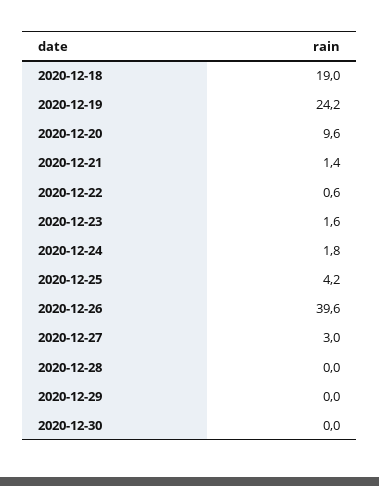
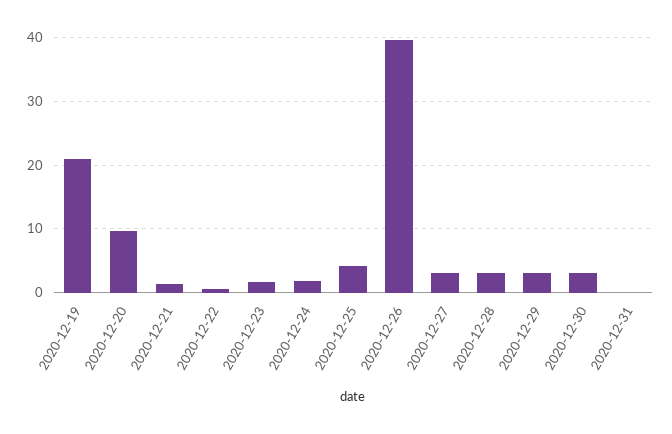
2020-12-18: 19 -> none
2020-12-19: 24.2 -> 21
2020-12-28: 0 -> 3
2020-12-29: 0 -> 3
2020-12-30: 0 -> 3
2020-12-31: none -> 0

